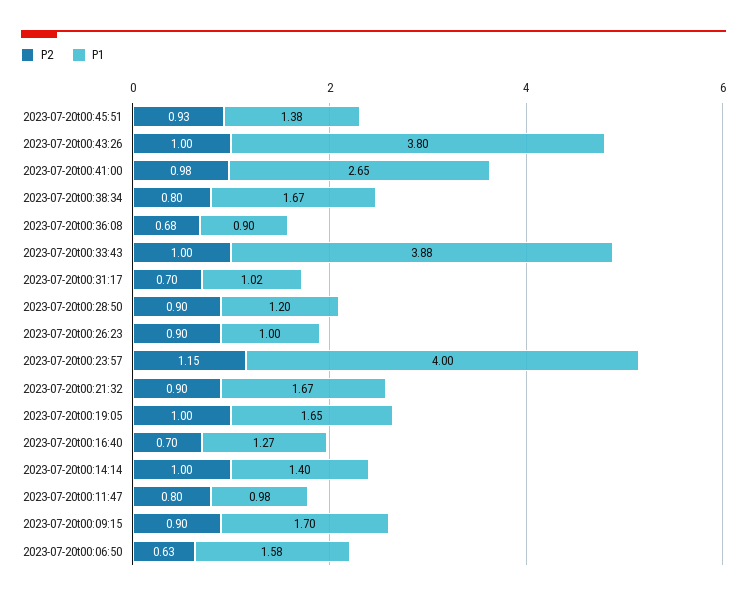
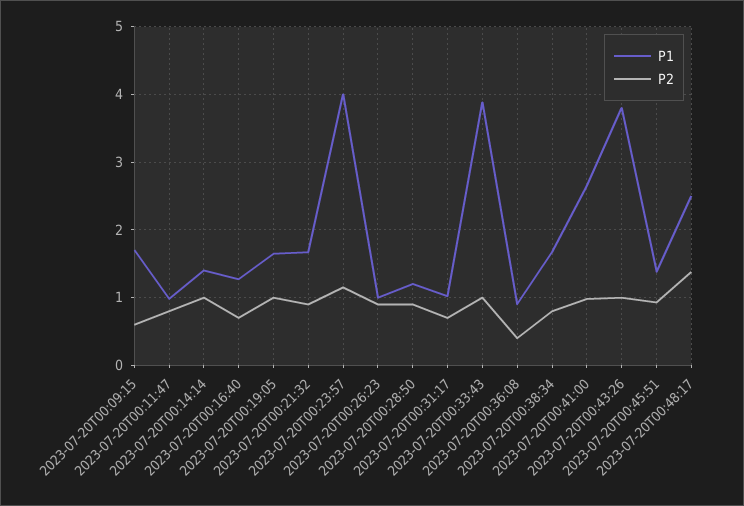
P2, 2023-07-20t00:36:08: 0.68 -> 0.4
P2, 2023-07-20t00:09:15: 0.9 -> 0.6
P2, 2023-07-20t00:06:50: 0.63 -> none
P1, 2023-07-20t00:06:50: 1.58 -> none
P1, 2023-07-20T00:48:17: none -> 2.5
P2, 2023-07-20T00:48:17: none -> 1.4

